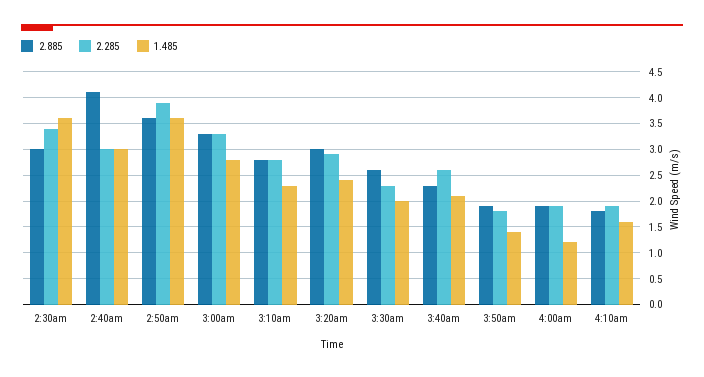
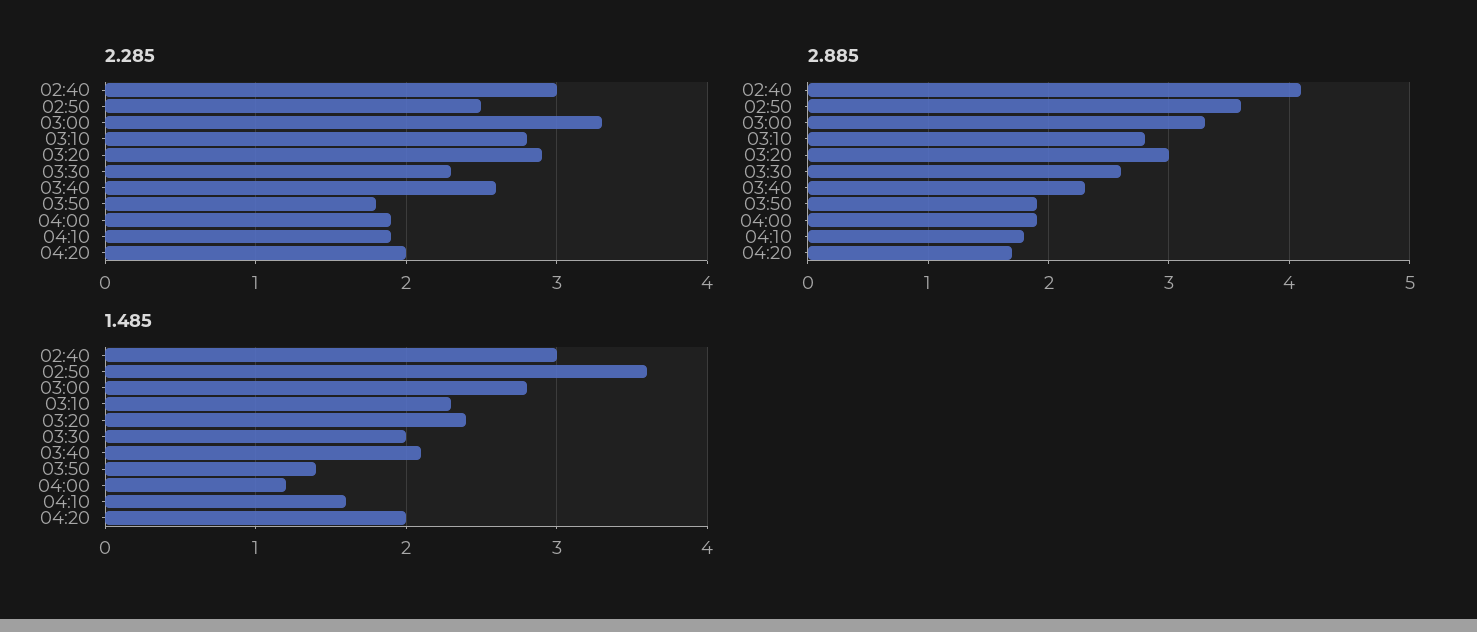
2.885, 2:30am: 3 -> none
2.285, 2:30am: 3.5 -> none
1.485, 2:30am: 3.5 -> none
2.285, 2:50am: 4 -> 2.5
2.285, 04:20: none -> 2
2.885, 04:20: none -> 1.7
1.485, 04:20: none -> 2

